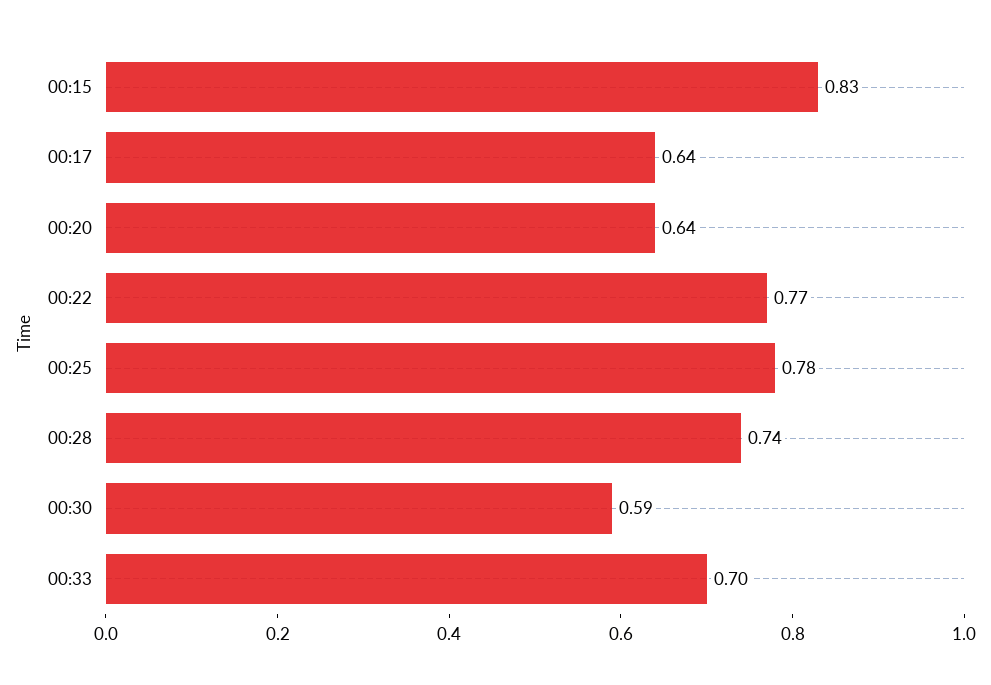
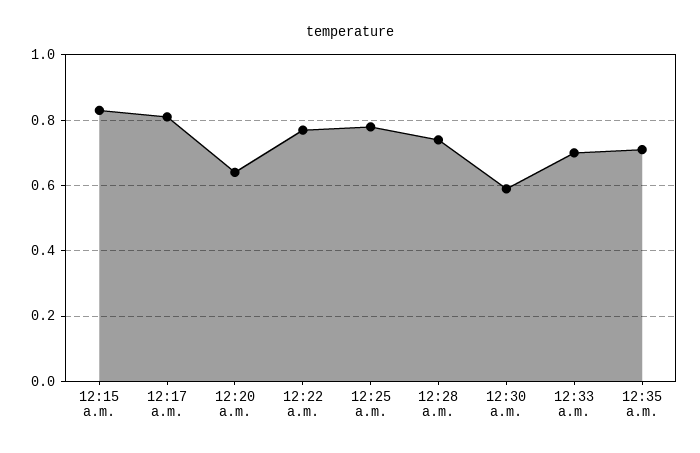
00:17: 0.64 -> 0.8
12:35 a.m.: none -> 0.7

